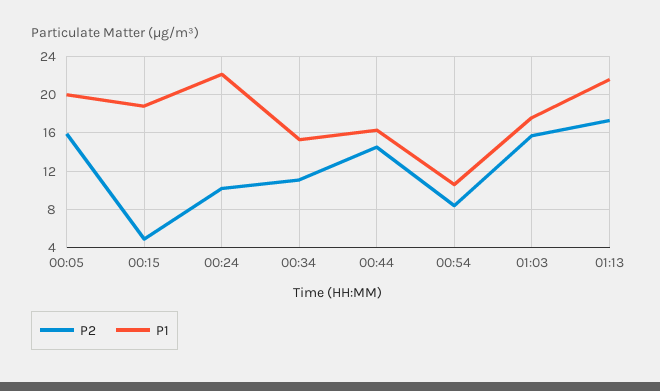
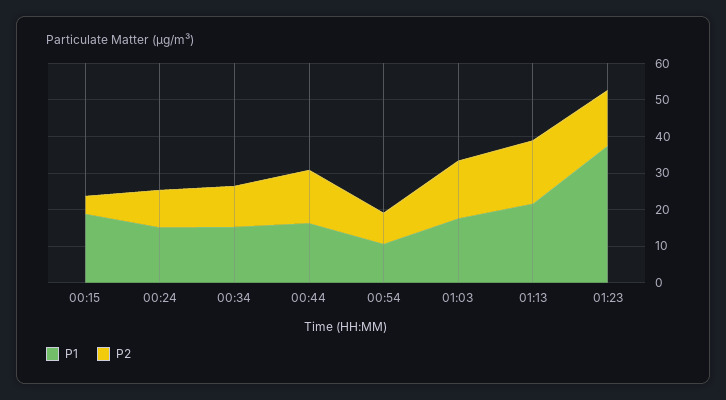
P2, 00:05: 16 -> none
P1, 00:05: 20 -> none
P1, 00:24: 22 -> 15
P1, 01:23: none -> 37.5
P2, 01:23: none -> 15

